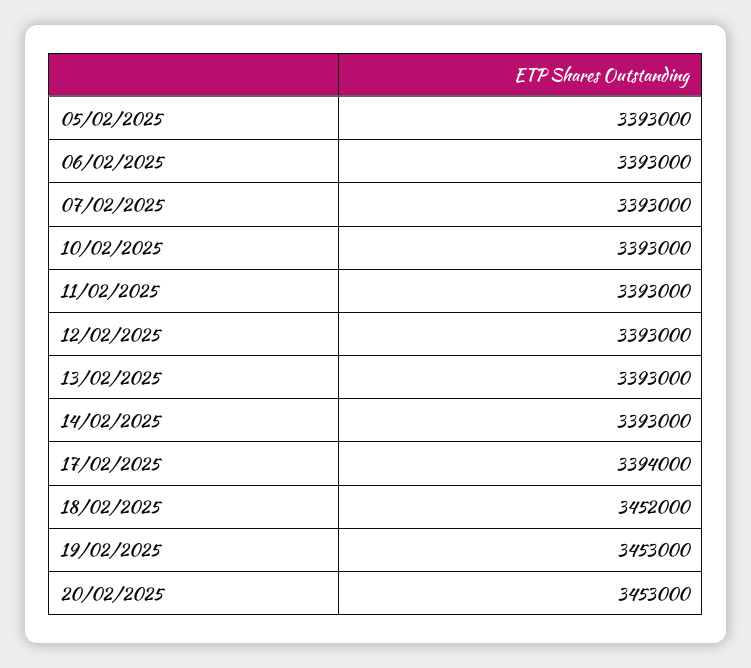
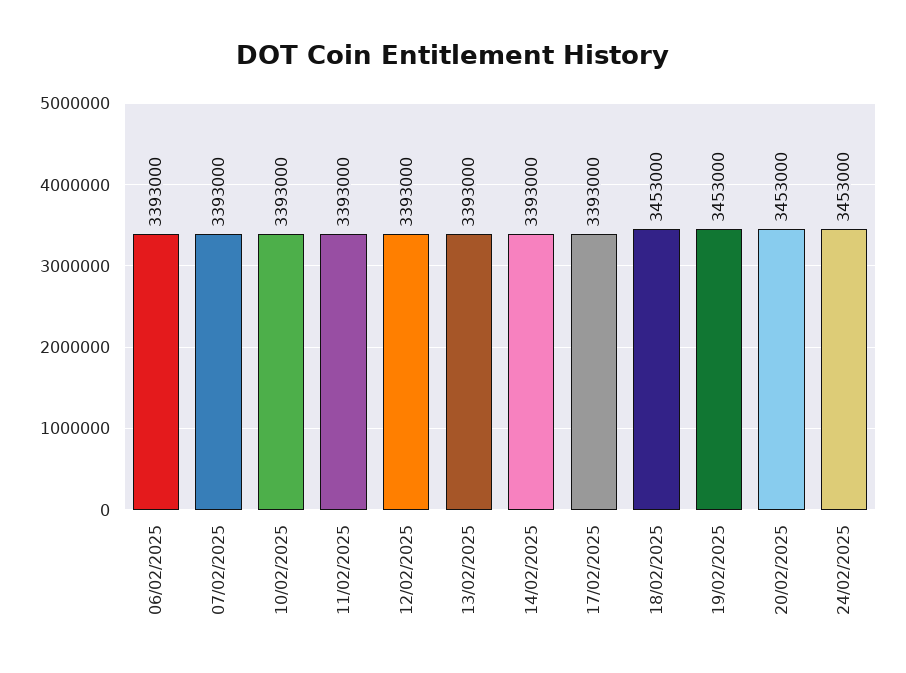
05/02/2025: 3393000 -> none
17/02/2025: 3394000 -> 3393000
18/02/2025: 3452000 -> 3453000
24/02/2025: none -> 3453000

